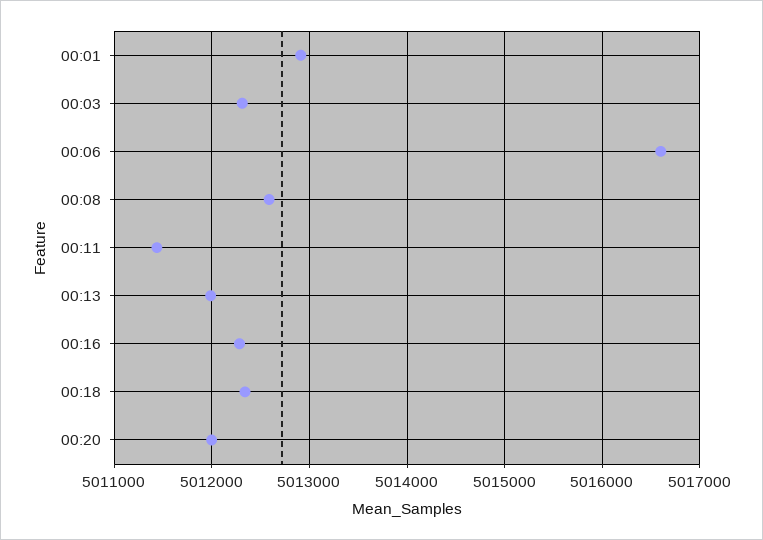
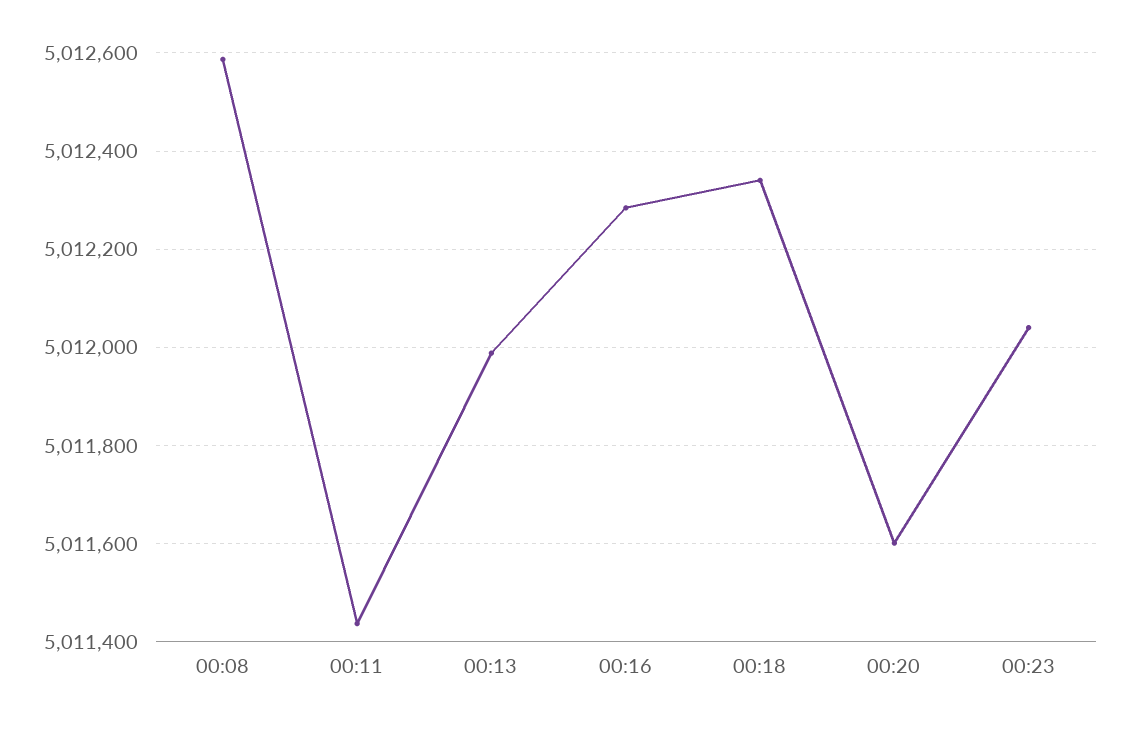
00:01: 5012900 -> none
00:03: 5012300 -> none
00:06: 5016600 -> none
00:20: 5012000 -> 5011600
00:23: none -> 5012040

